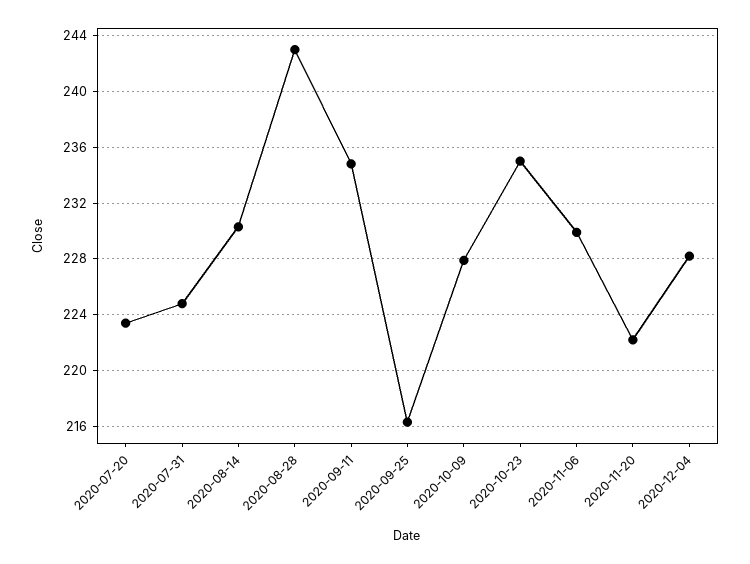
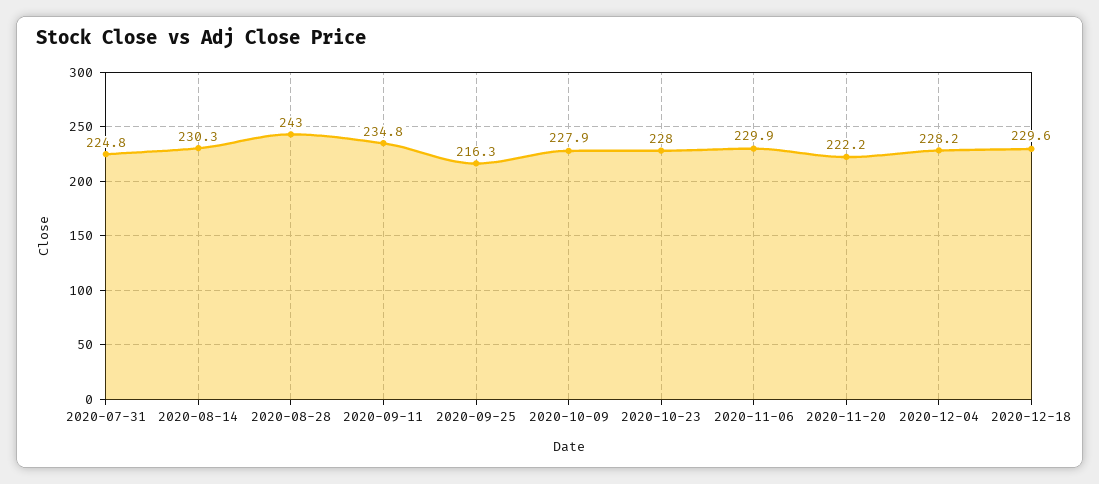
2020-07-20: 223.5 -> none
2020-10-23: 235 -> 228
2020-12-18: none -> 229.6

